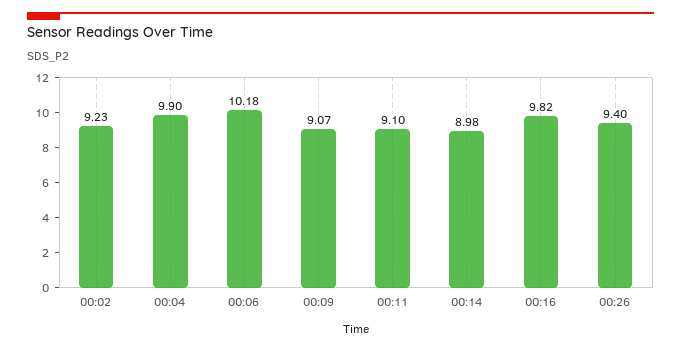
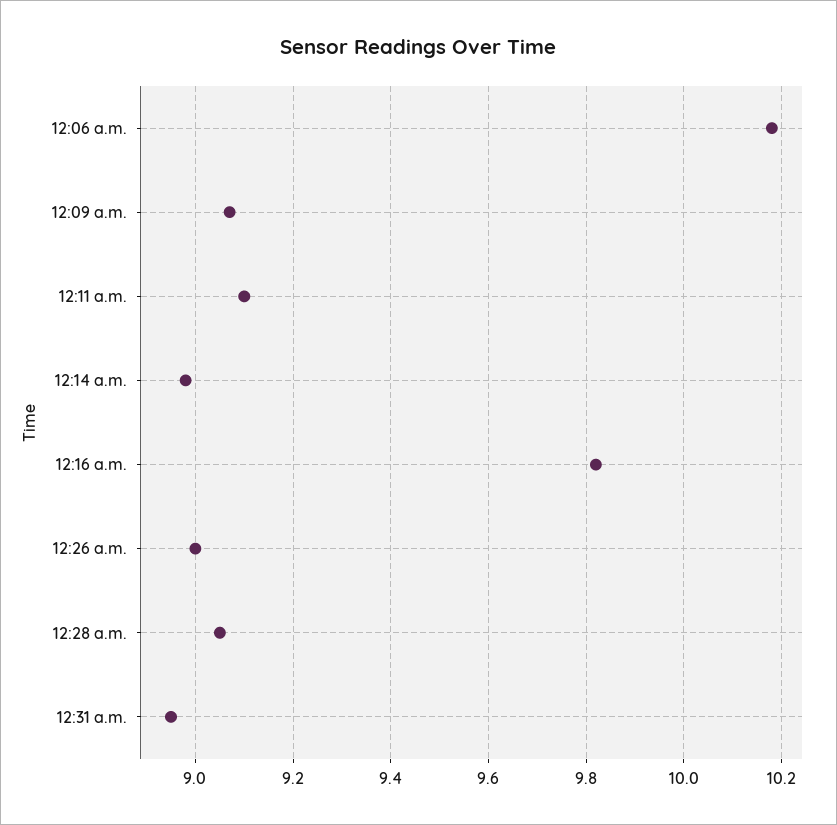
00:02: 9.23 -> none
00:04: 9.9 -> none
00:26: 9.4 -> 9
12:28 a.m.: none -> 9.05
12:31 a.m.: none -> 8.95

